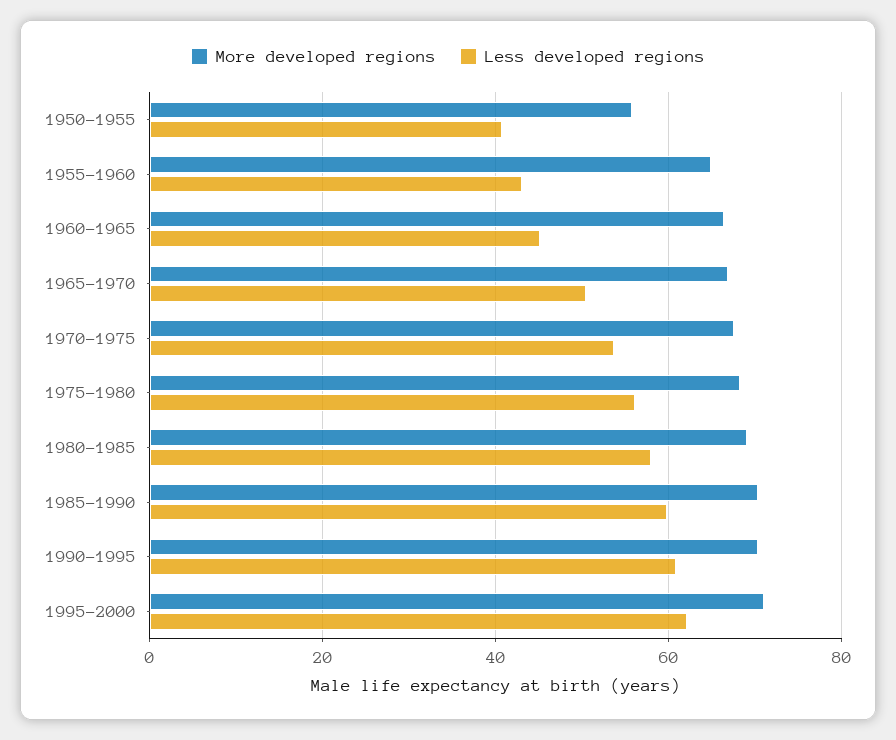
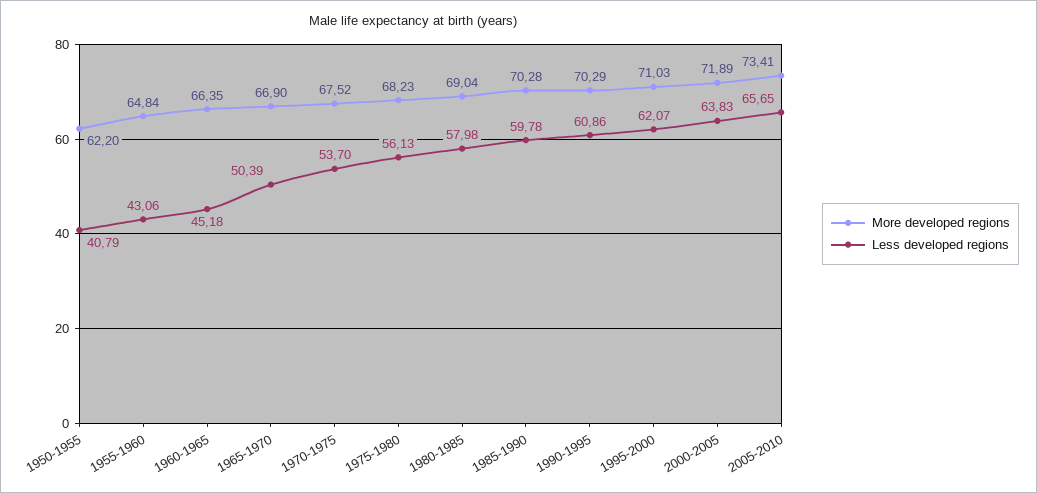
More developed regions, 1950-1955: 56 -> 62.2
More developed regions, 2000-2005: none -> 71.89
Less developed regions, 2000-2005: none -> 63.83
More developed regions, 2005-2010: none -> 73.41
Less developed regions, 2005-2010: none -> 65.65

